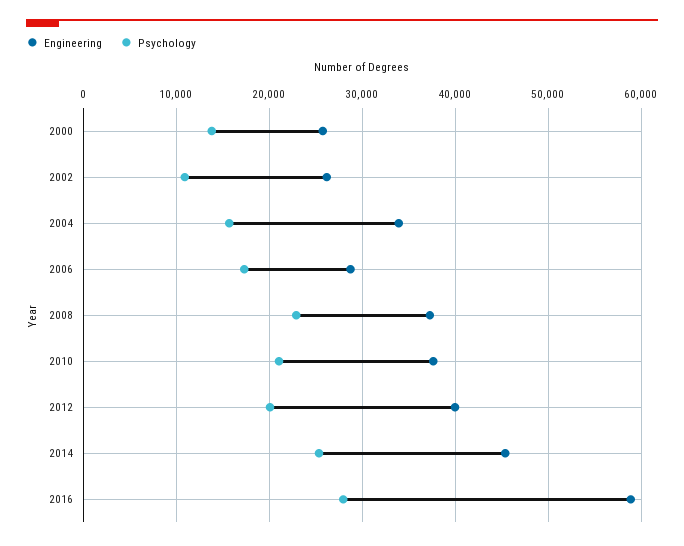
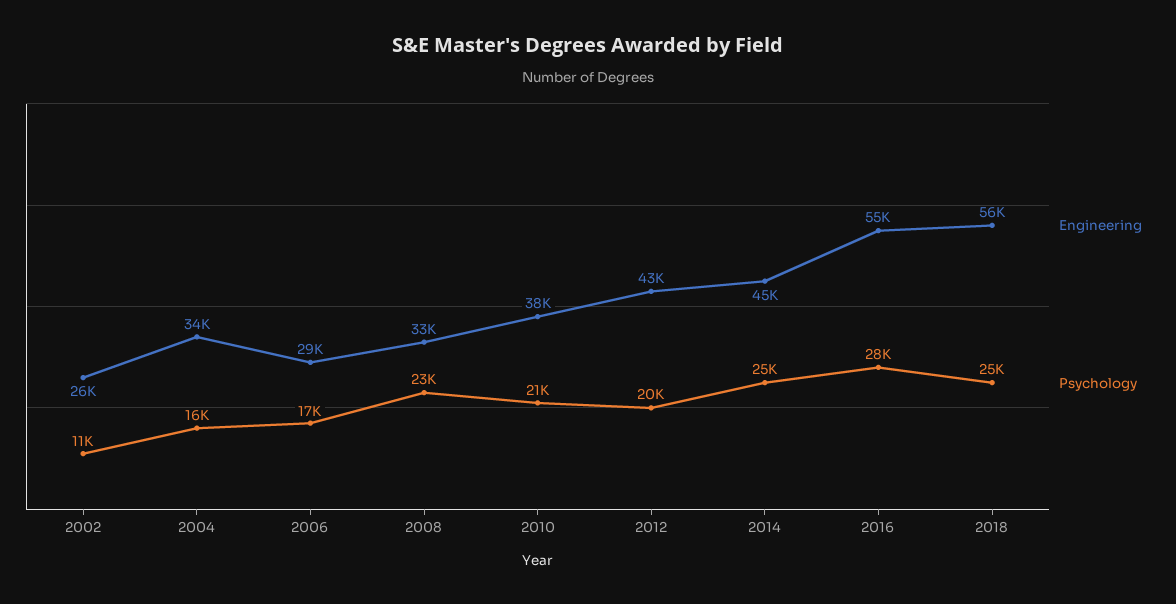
Engineering, 2000: 26000 -> none
Psychology, 2000: 14000 -> none
Engineering, 2008: 37000 -> 33000
Engineering, 2012: 40000 -> 43000
Engineering, 2016: 59000 -> 55000
Engineering, 2018: none -> 56000
Psychology, 2018: none -> 25000

